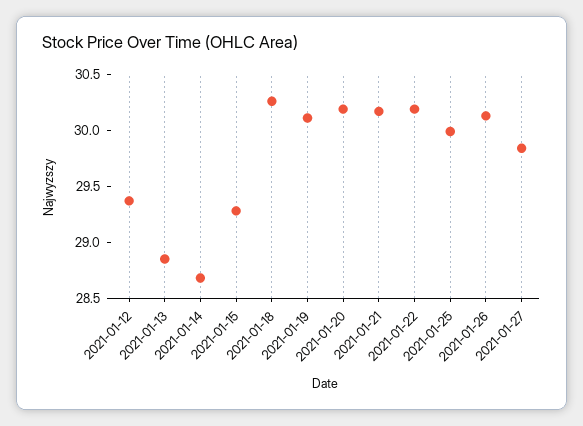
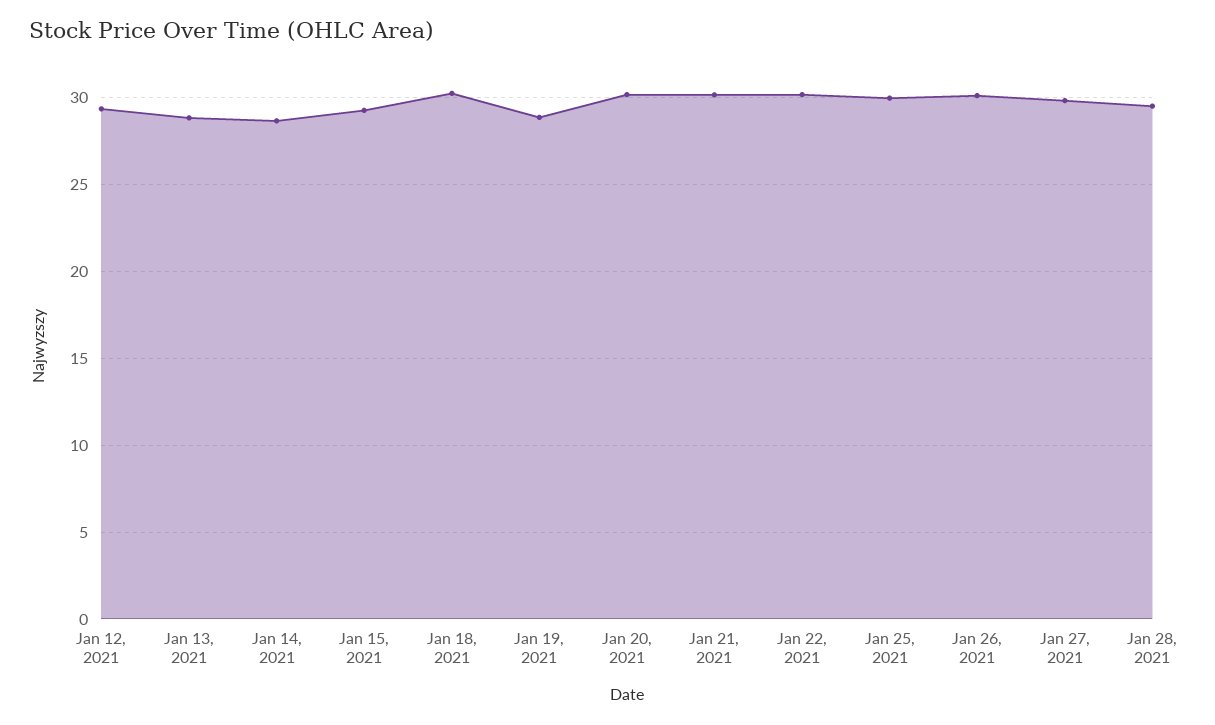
2021-01-19: 30.1 -> 29
Jan 28, 2021: none -> 29.5

